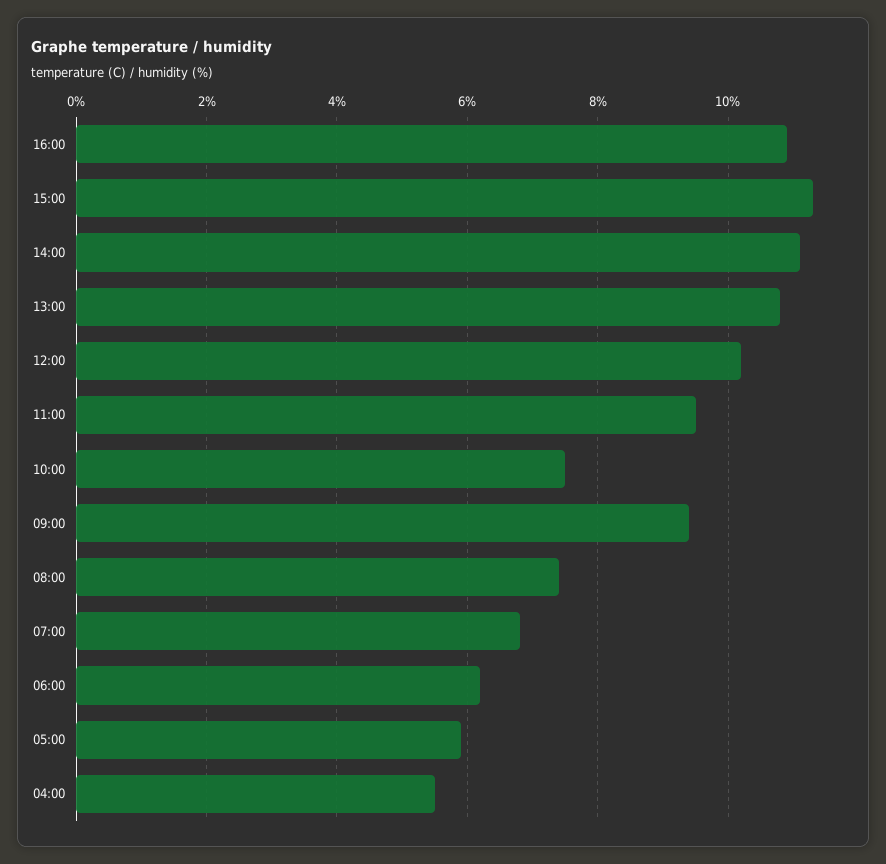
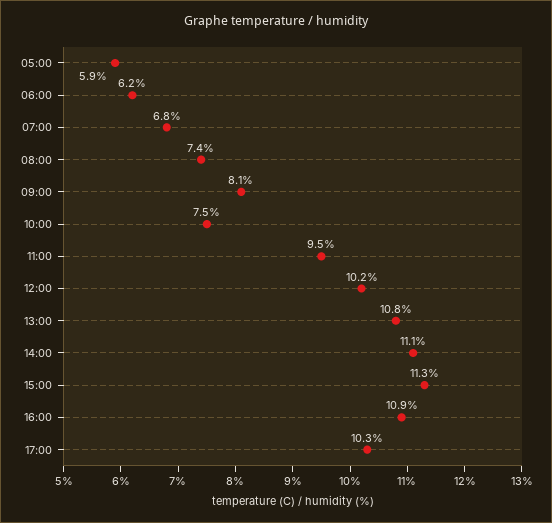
09:00: 9.5 -> 8.1
04:00: 5.5 -> none
17:00: none -> 10.3

